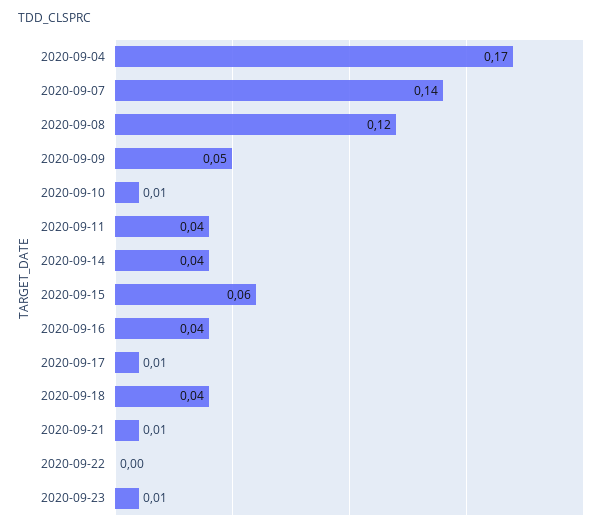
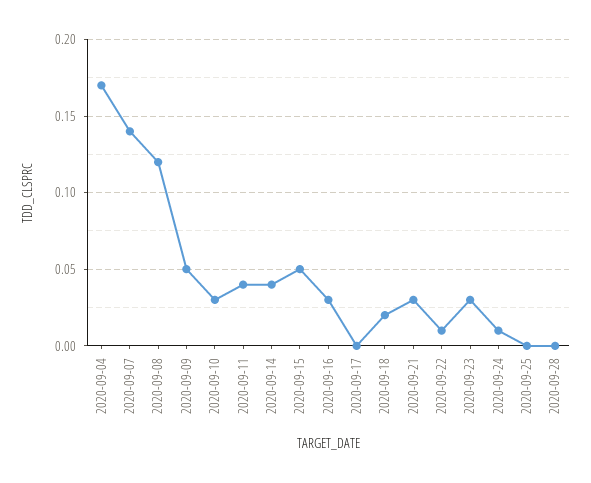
2020-09-10: 0.01 -> 0.03
2020-09-15: 0.06 -> 0.05
2020-09-16: 0.04 -> 0.03
2020-09-17: 0.01 -> 0
2020-09-18: 0.04 -> 0.02
2020-09-21: 0.01 -> 0.03
2020-09-22: 0 -> 0.01
2020-09-23: 0.01 -> 0.03
2020-09-24: none -> 0.01
2020-09-25: none -> 0
2020-09-28: none -> 0

